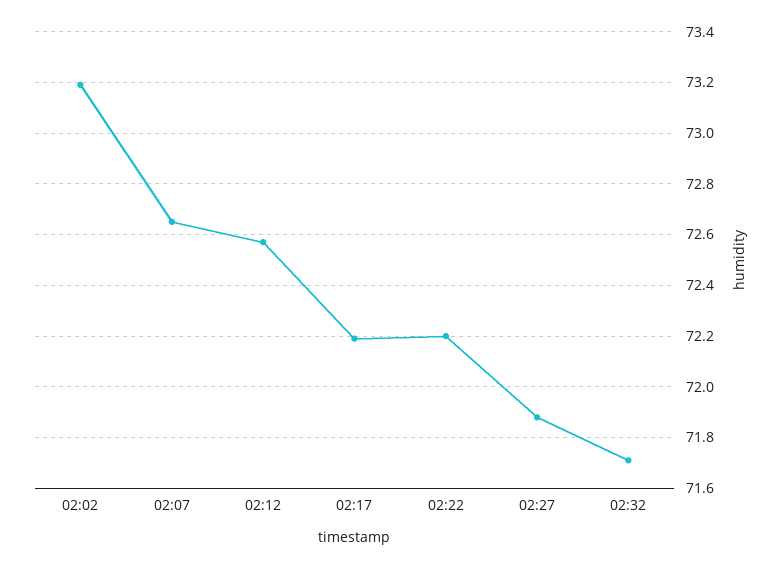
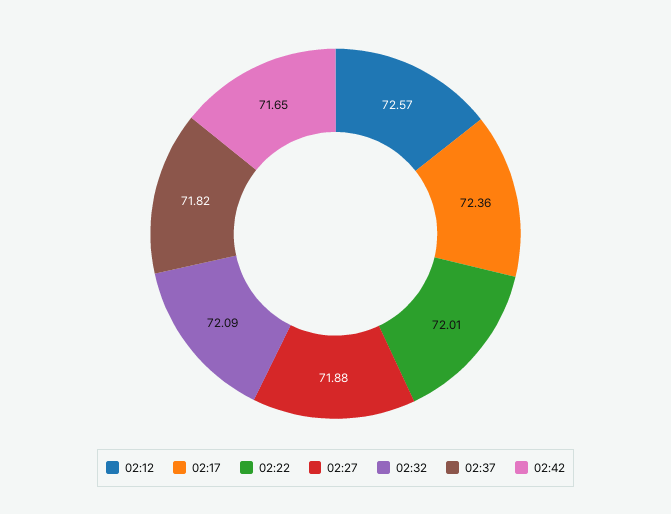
02:02: 73.2 -> none
02:07: 72.65 -> none
02:17: 72.2 -> 72.36
02:22: 72.2 -> 72.01
02:32: 71.7 -> 72.09
02:37: none -> 71.82
02:42: none -> 71.65

